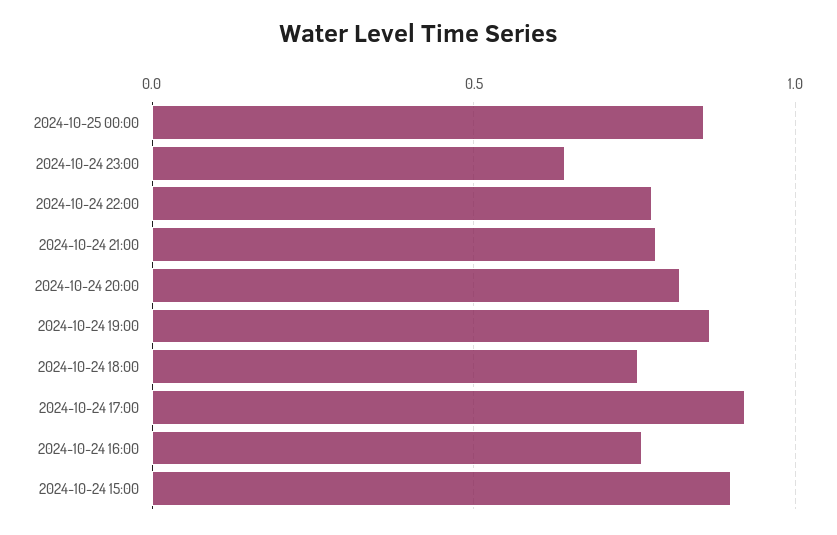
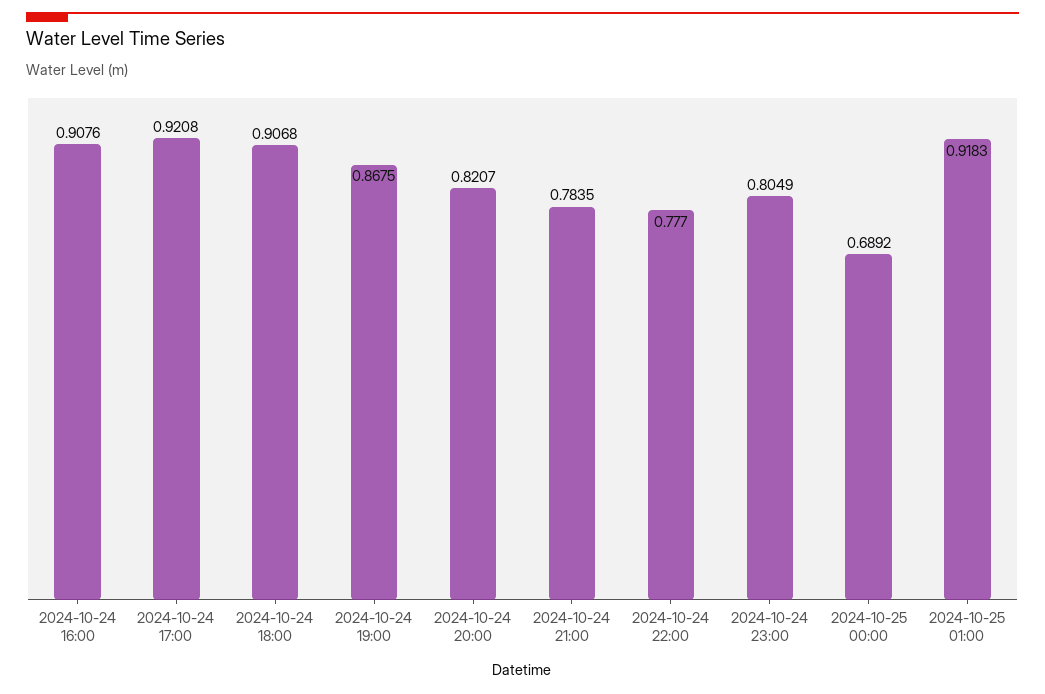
2024-10-25 00:00: 0.85 -> 0.6892
2024-10-24 23:00: 0.65 -> 0.8049
2024-10-24 18:00: 0.75 -> 0.9068
2024-10-24 16:00: 0.75 -> 0.9076
2024-10-24 15:00: 0.9 -> none
2024-10-25 01:00: none -> 0.9183

